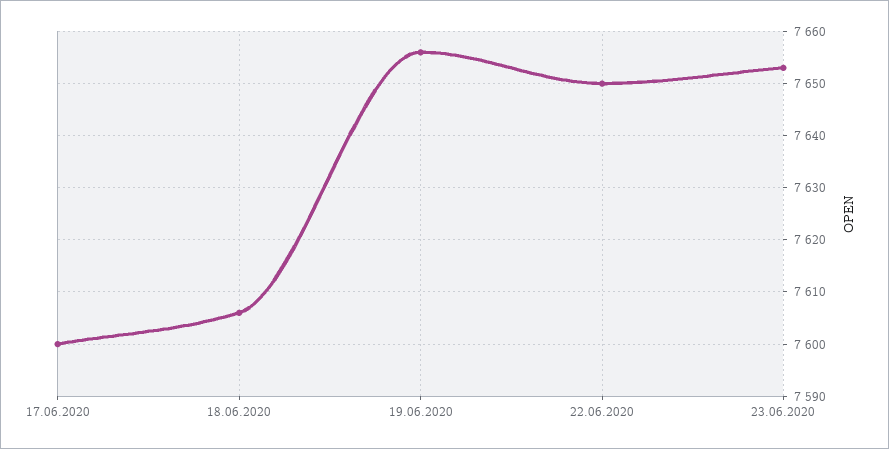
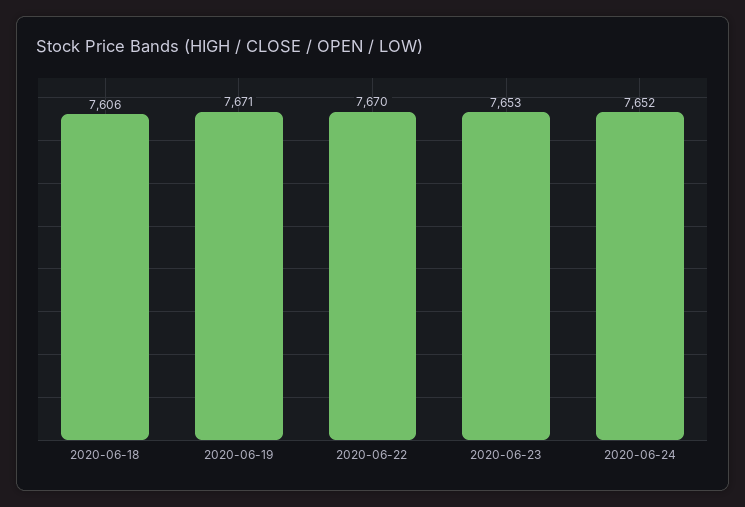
17.06.2020: 7600 -> none
19.06.2020: 7655 -> 7671
22.06.2020: 7650 -> 7670
2020-06-24: none -> 7652

